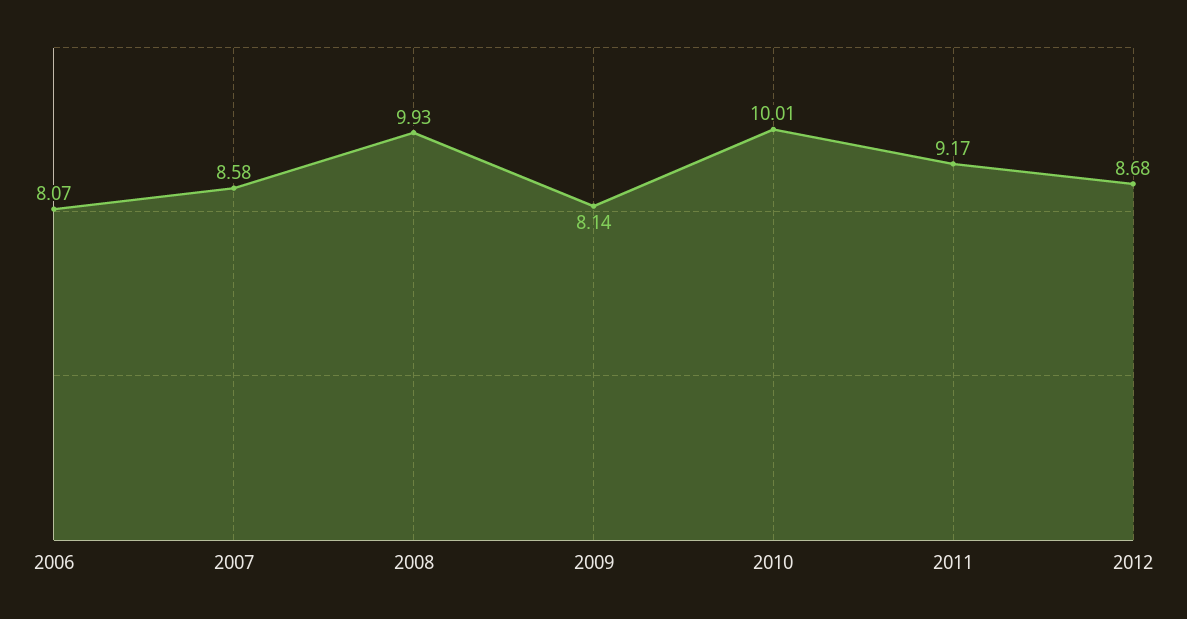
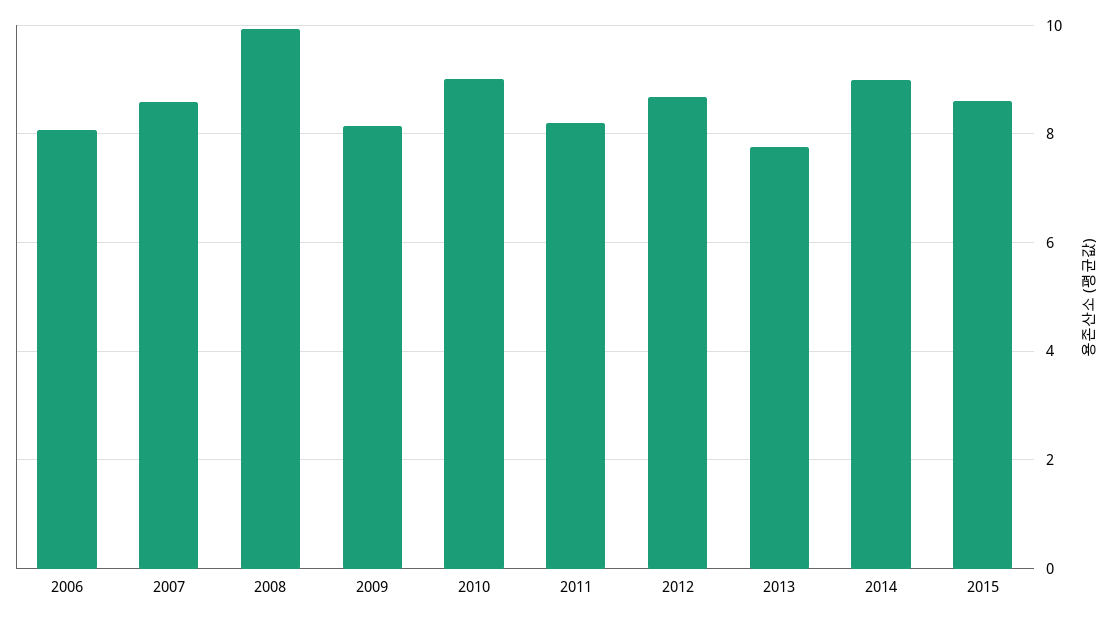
2010: 10.01 -> 9
2011: 9.17 -> 8.2
2013: none -> 7.8
2014: none -> 9
2015: none -> 8.6

